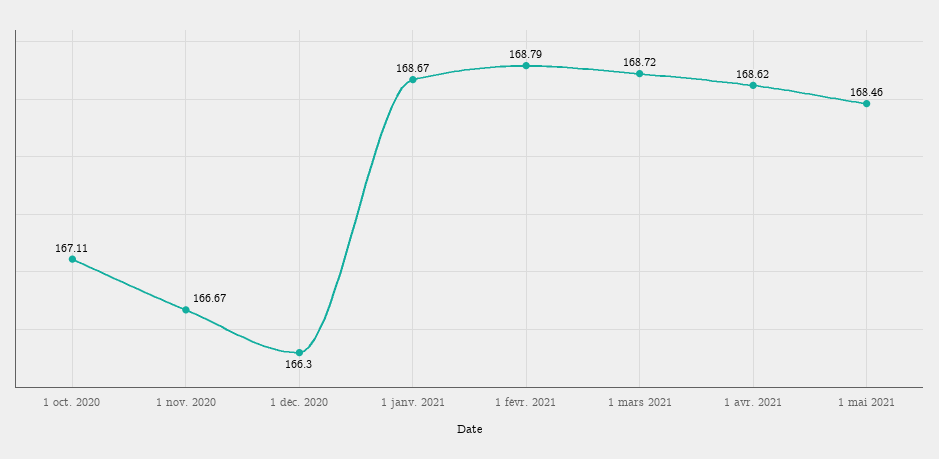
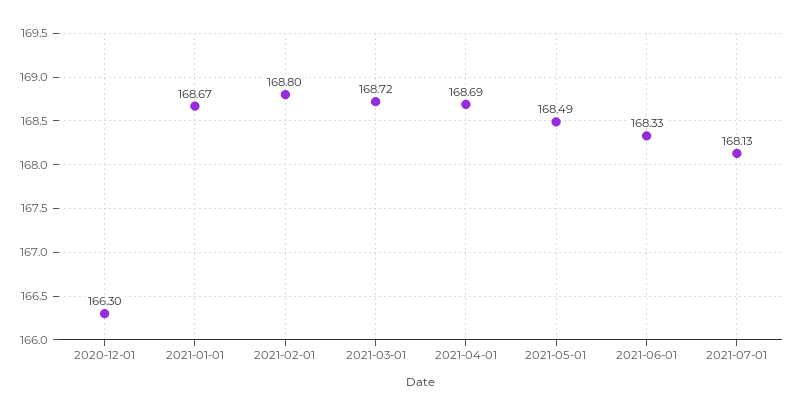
1 oct. 2020: 167.11 -> none
1 nov. 2020: 166.67 -> none
1 févr. 2021: 168.79 -> 168.8
1 avr. 2021: 168.62 -> 168.69
1 mai 2021: 168.46 -> 168.49
2021-06-01: none -> 168.33
2021-07-01: none -> 168.13

